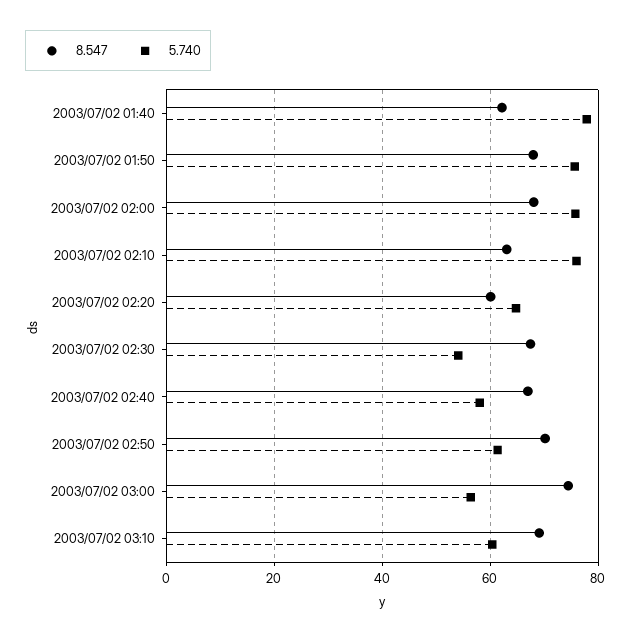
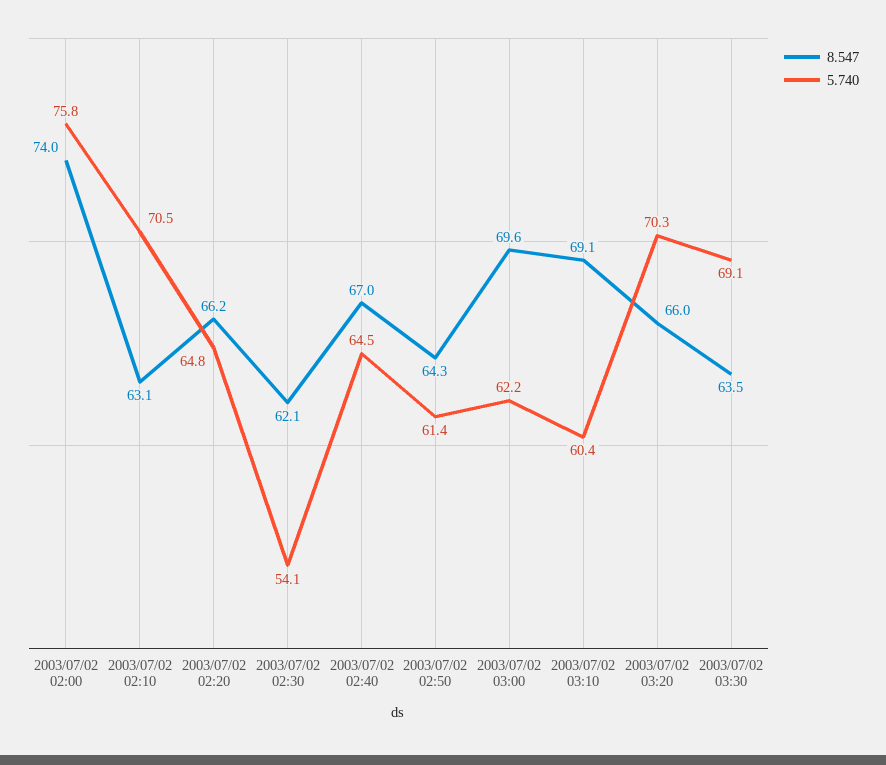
8.547, 2003/07/02 01:40: 62 -> none
5.740, 2003/07/02 01:40: 78 -> none
8.547, 2003/07/02 01:50: 68 -> none
5.740, 2003/07/02 01:50: 76 -> none
8.547, 2003/07/02 02:00: 68 -> 74
5.740, 2003/07/02 02:10: 76 -> 70.5
8.547, 2003/07/02 02:20: 60 -> 66.2
8.547, 2003/07/02 02:30: 68 -> 62.1
5.740, 2003/07/02 02:40: 58 -> 64.5
8.547, 2003/07/02 02:50: 70 -> 64.3
8.547, 2003/07/02 03:00: 74 -> 69.6
5.740, 2003/07/02 03:00: 56 -> 62.2
8.547, 2003/07/02 03:20: none -> 66
5.740, 2003/07/02 03:20: none -> 70.3
8.547, 2003/07/02 03:30: none -> 63.5
5.740, 2003/07/02 03:30: none -> 69.1

